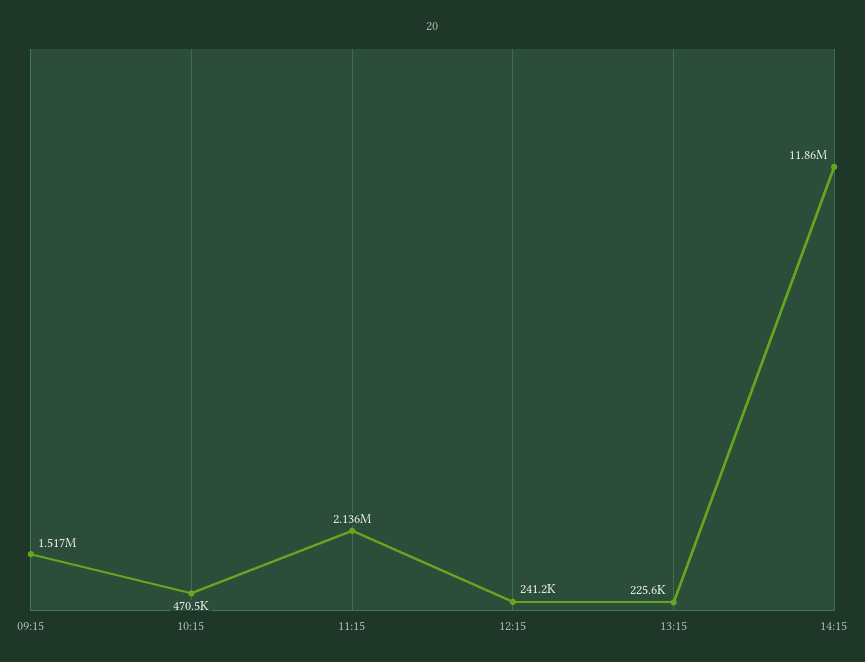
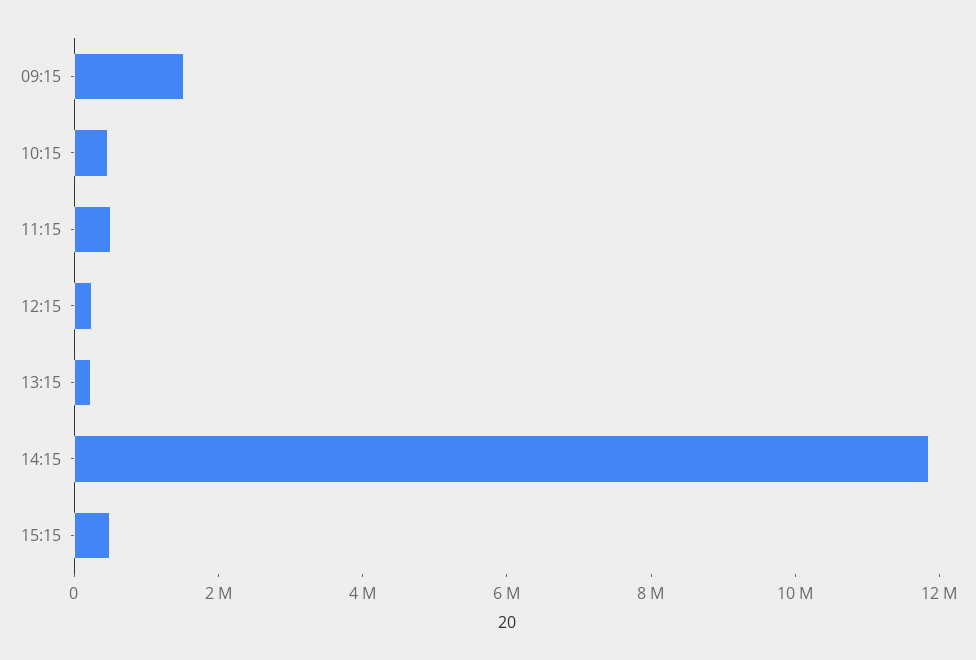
11:15: 2136000 -> 500000
15:15: none -> 500000

